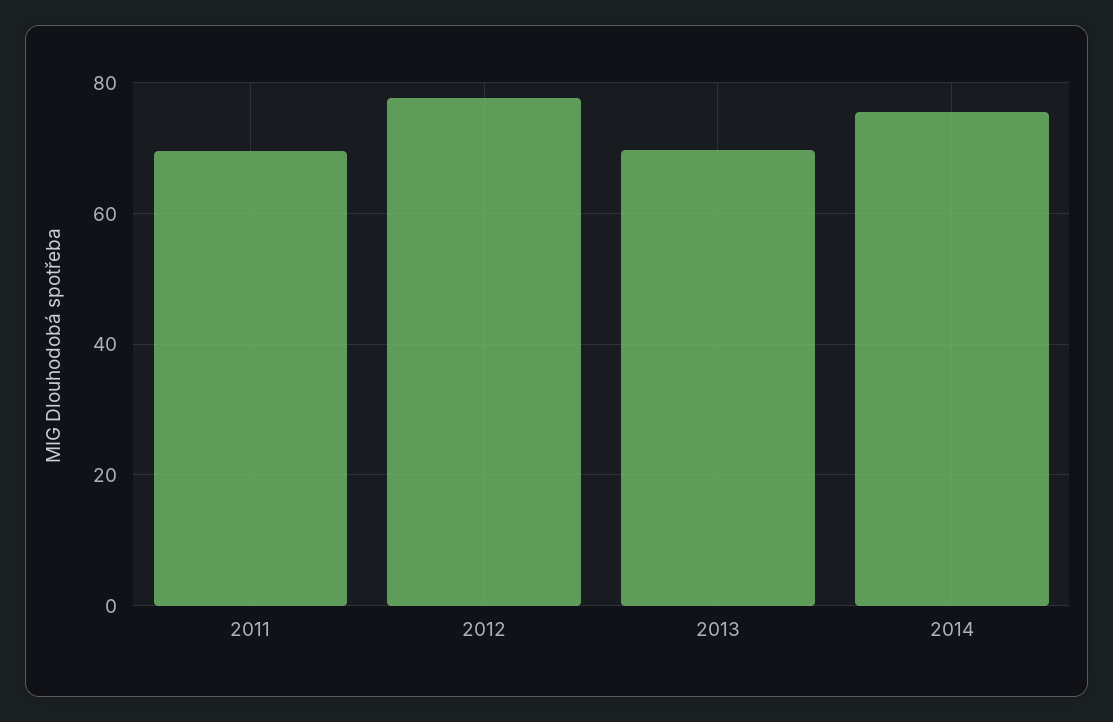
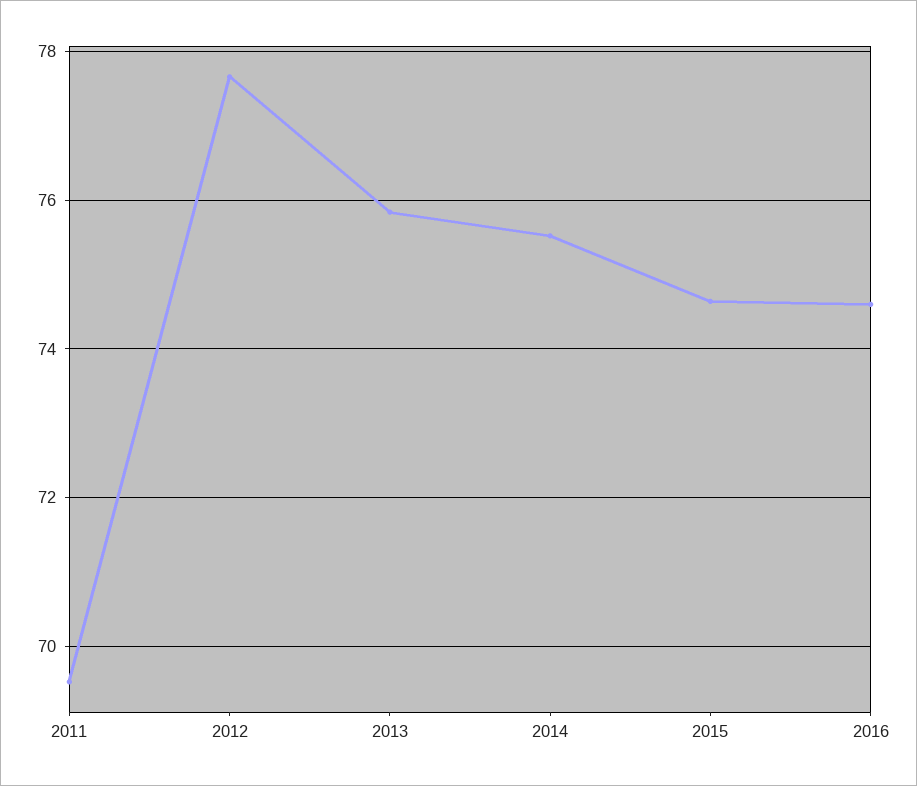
2013: 70 -> 75.8
2015: none -> 74.6
2016: none -> 74.6

